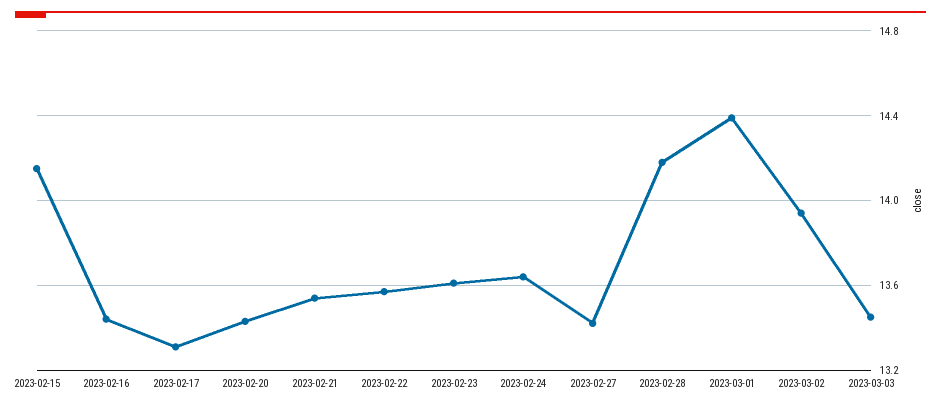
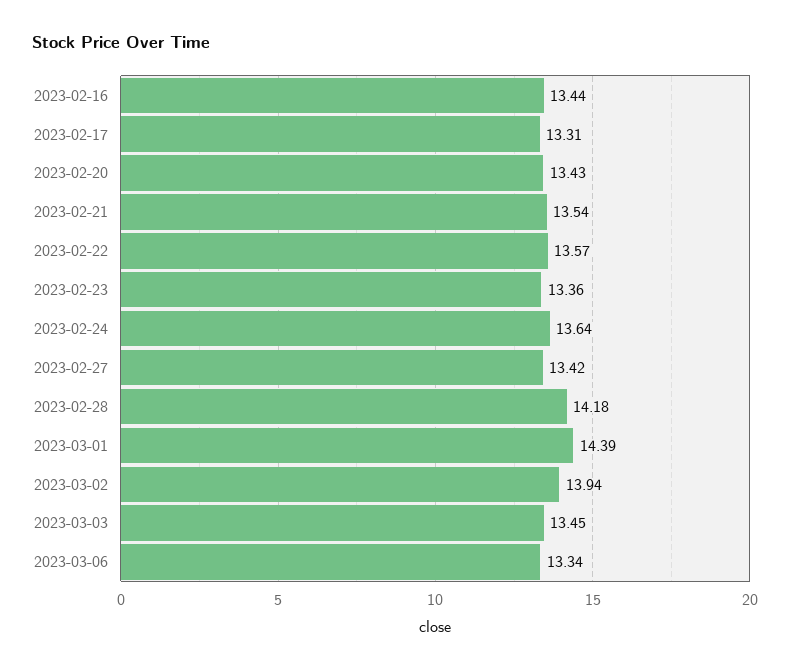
2023-02-15: 14.15 -> none
2023-02-23: 13.6 -> 13.36
2023-03-06: none -> 13.34

